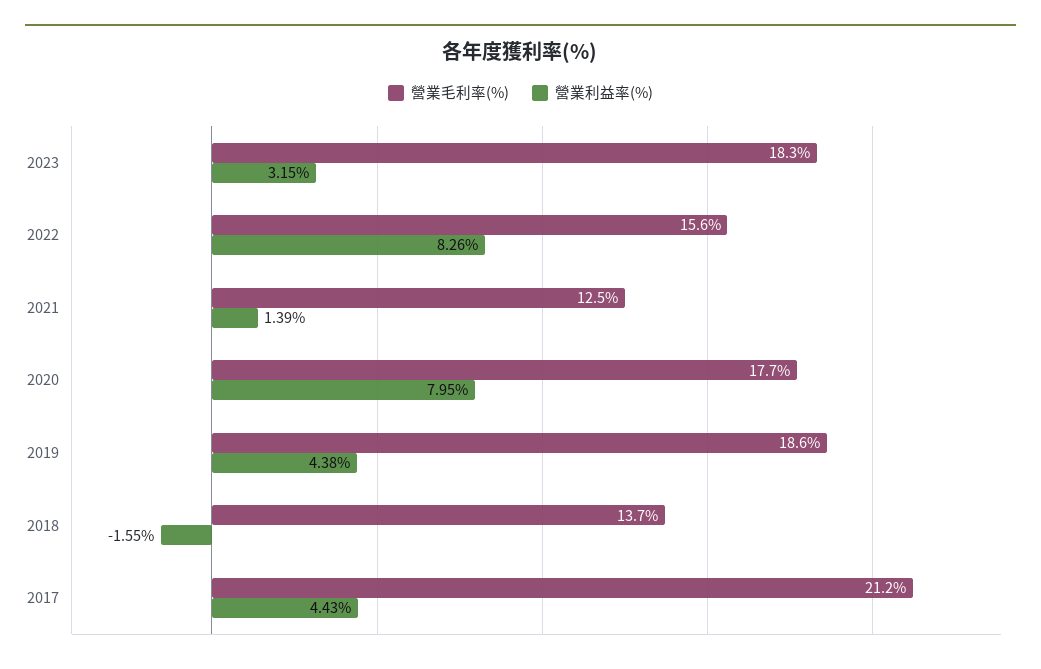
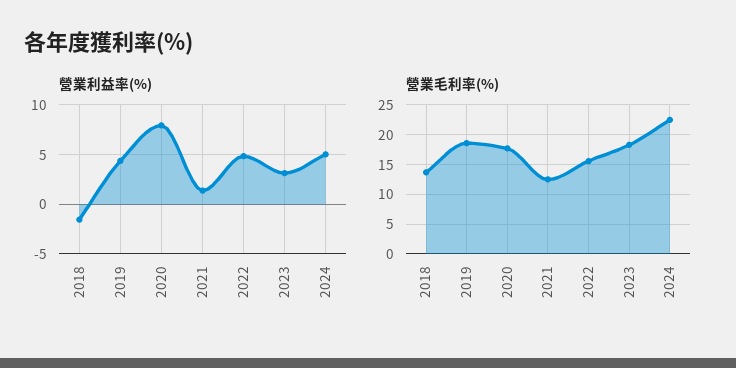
營業利益率(%), 2022: 8.26 -> 5
營業毛利率(%), 2017: 21.2 -> none
營業利益率(%), 2017: 4.43 -> none
營業利益率(%), 2024: none -> 5
營業毛利率(%), 2024: none -> 22.5

